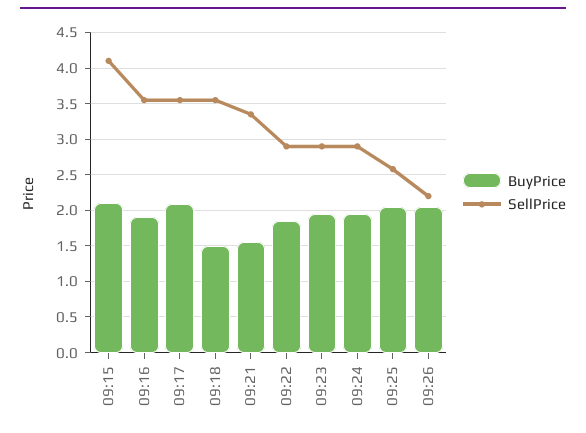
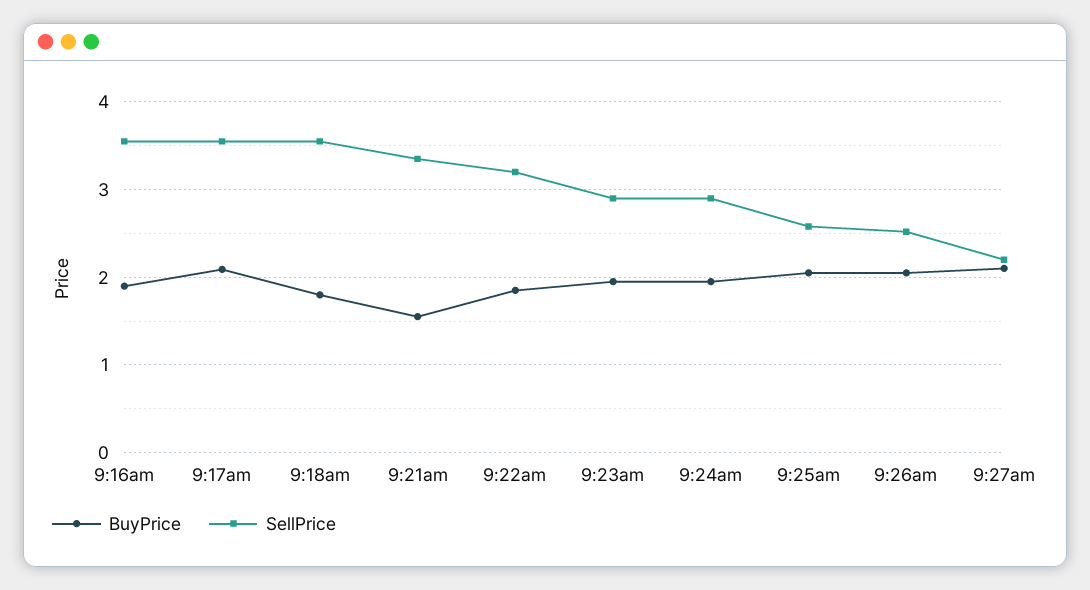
BuyPrice, 09:15: 2.1 -> none
SellPrice, 09:15: 4.1 -> none
BuyPrice, 09:18: 1.5 -> 1.8
SellPrice, 09:22: 2.9 -> 3.2
SellPrice, 09:26: 2.2 -> 2.5
BuyPrice, 9:27am: none -> 2.1
SellPrice, 9:27am: none -> 2.2

